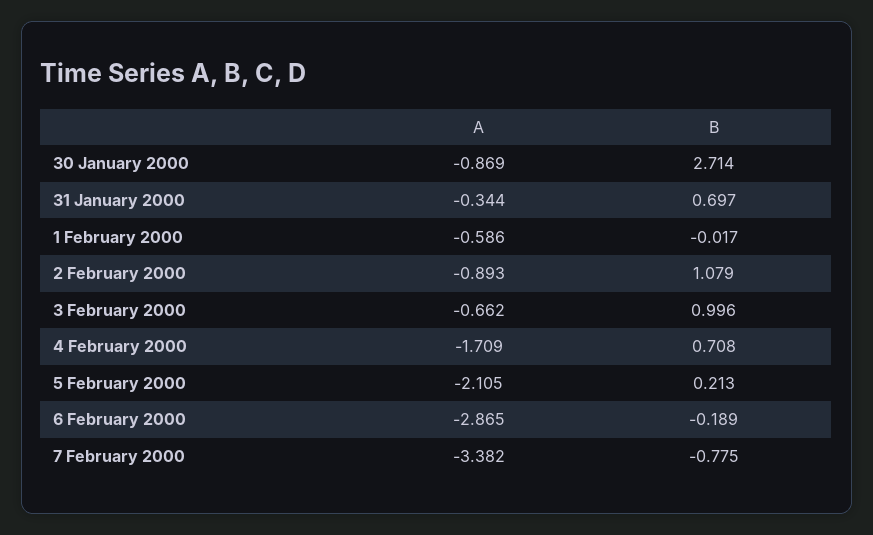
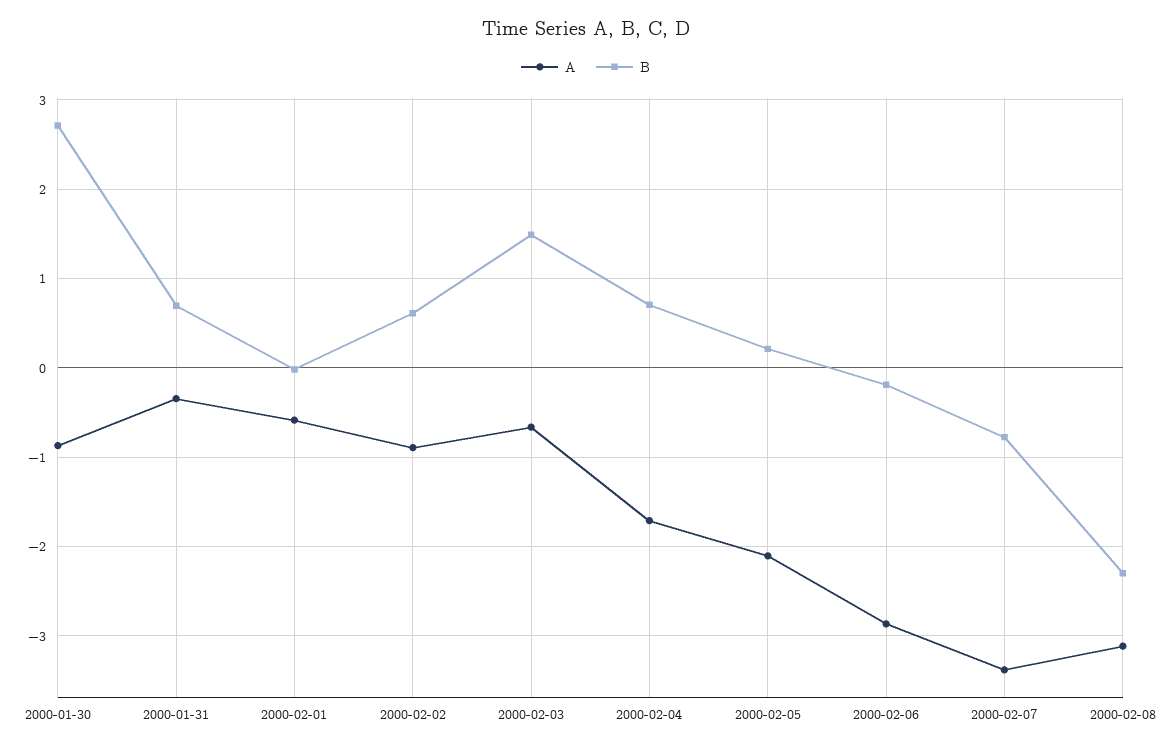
B, 2 February 2000: 1.079 -> 0.6
B, 3 February 2000: 0.996 -> 1.5
A, 2000-02-08: none -> -3.1
B, 2000-02-08: none -> -2.3

